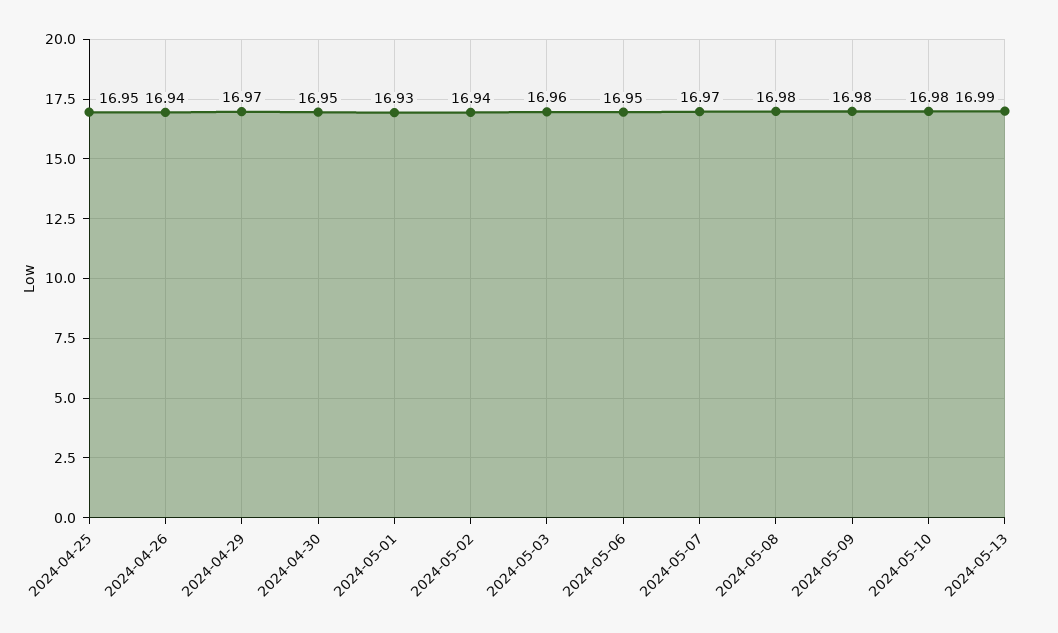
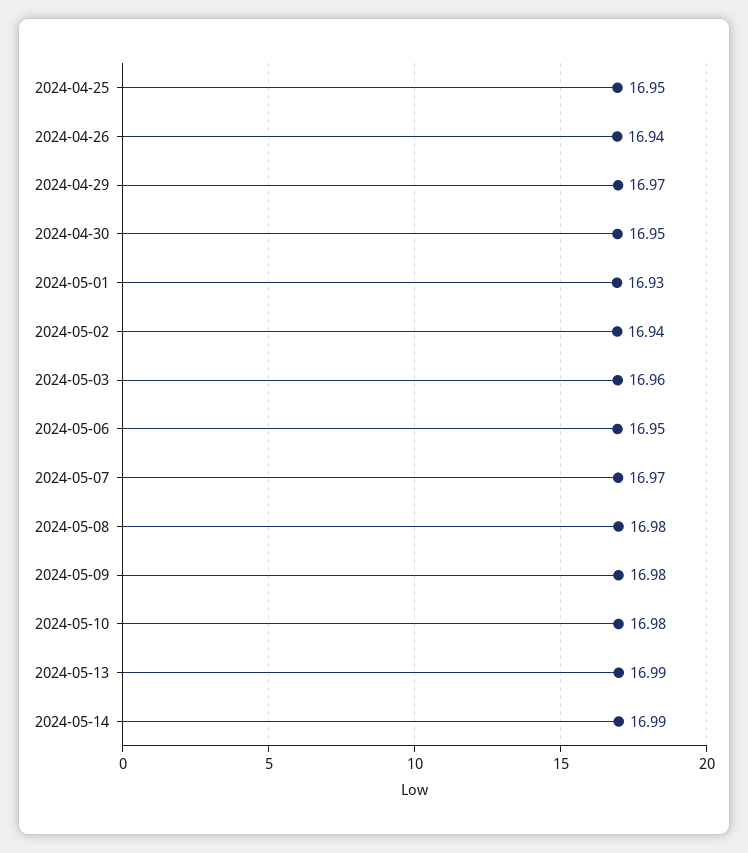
2024-05-14: none -> 16.99

